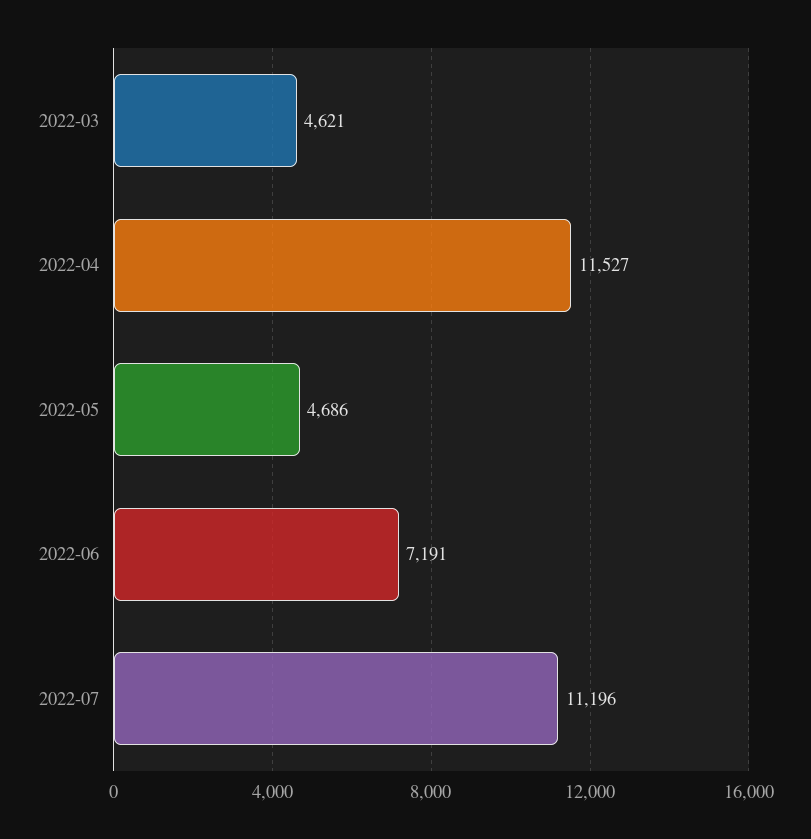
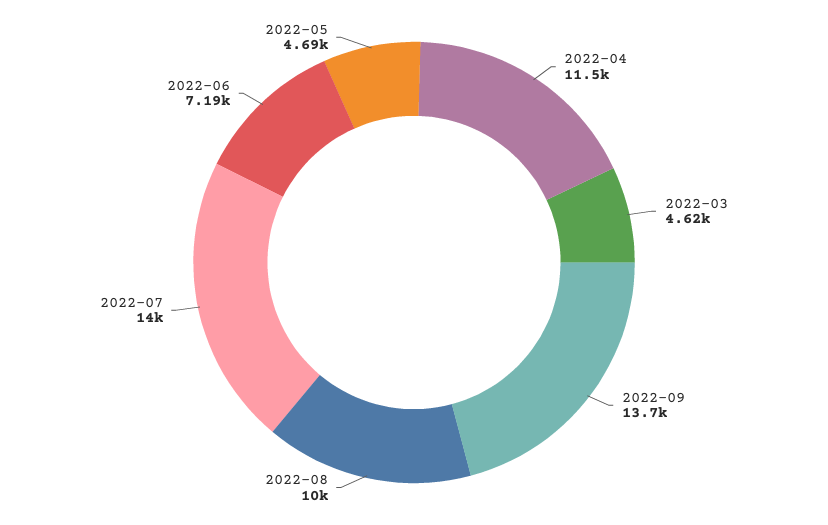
2022-07: 11196 -> 14000
2022-09: none -> 13700
2022-08: none -> 10000

